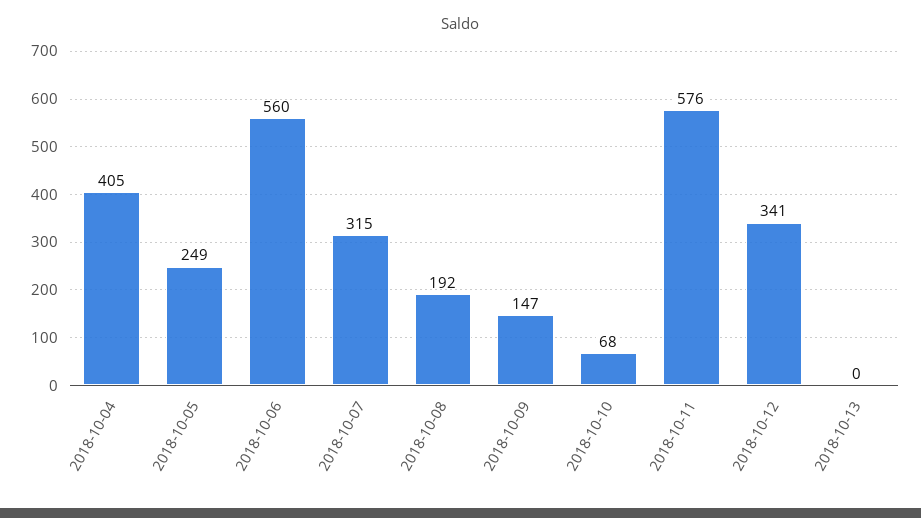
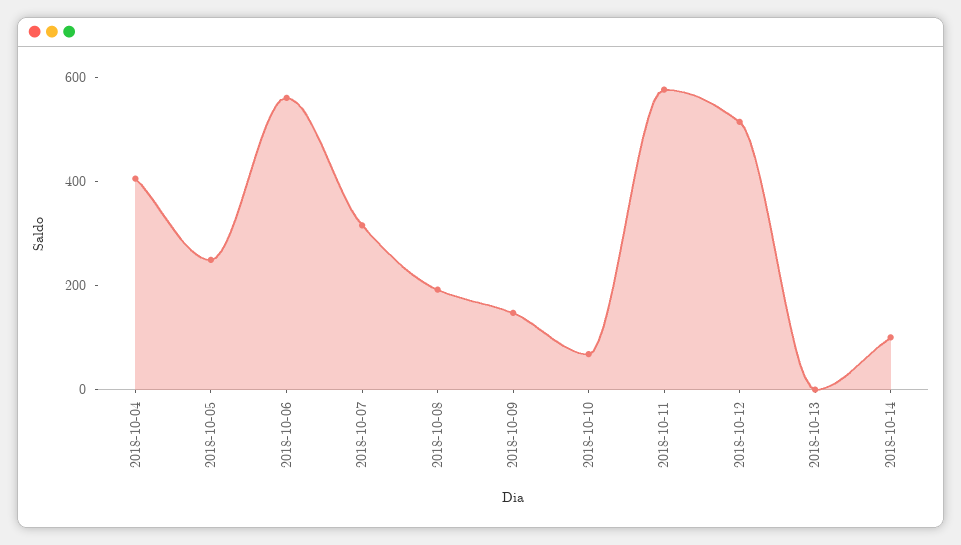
2018-10-12: 341 -> 500
2018-10-14: none -> 100

